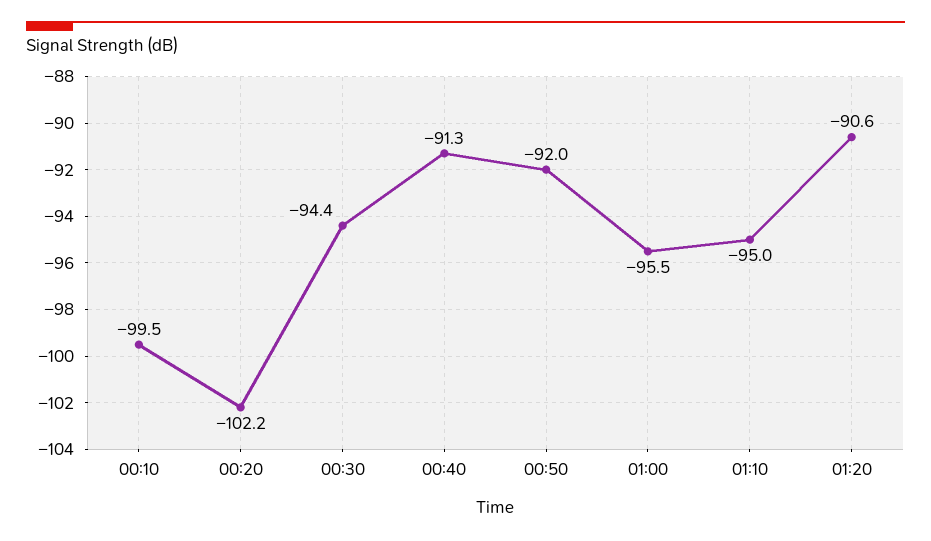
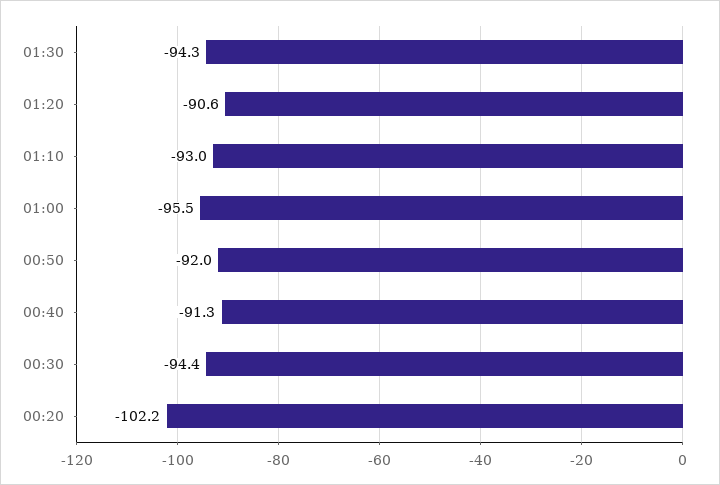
00:10: -99.5 -> none
01:10: -95 -> -93
01:30: none -> -94.3

